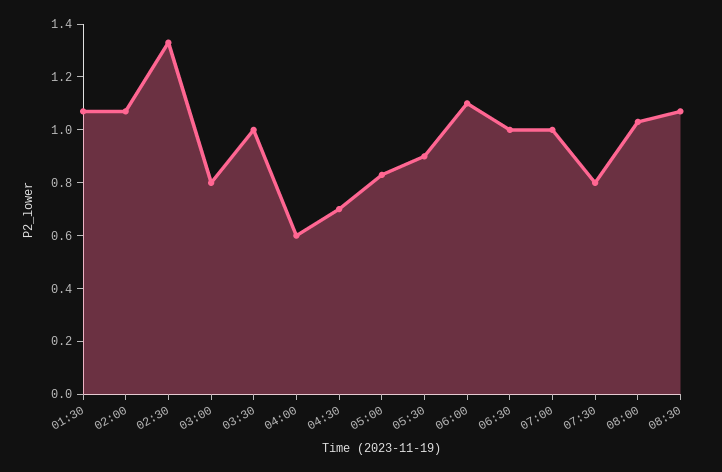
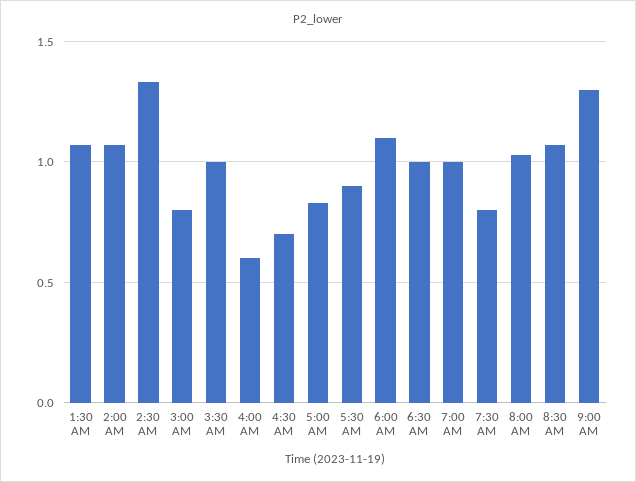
9:00 AM: none -> 1.3

